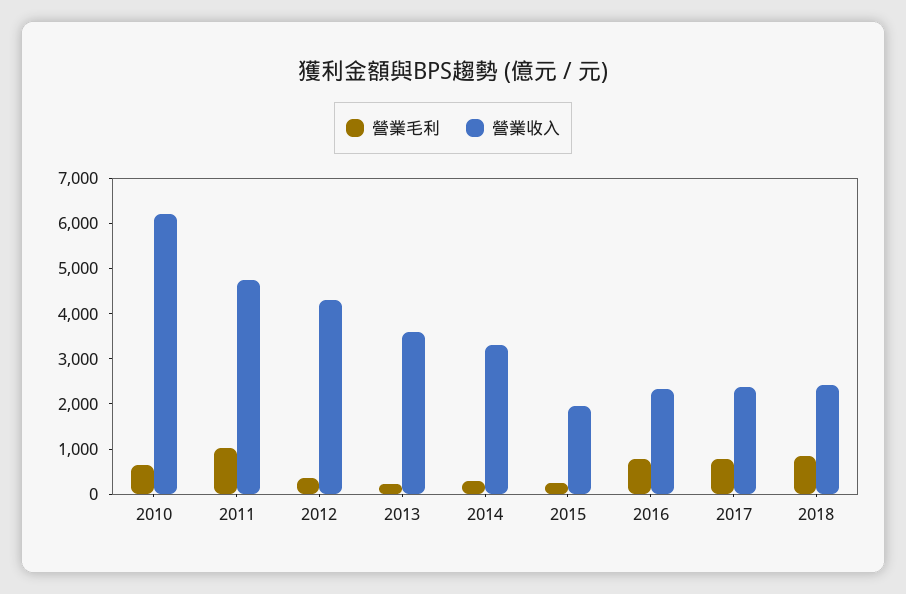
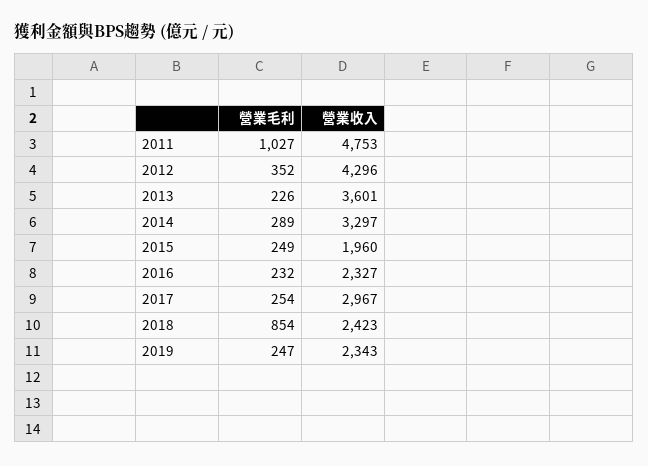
營業毛利, 2010: 600 -> none
營業收入, 2010: 6200 -> none
營業毛利, 2016: 800 -> 232
營業毛利, 2017: 800 -> 254
營業收入, 2017: 2400 -> 2967
營業毛利, 2019: none -> 247
營業收入, 2019: none -> 2343

